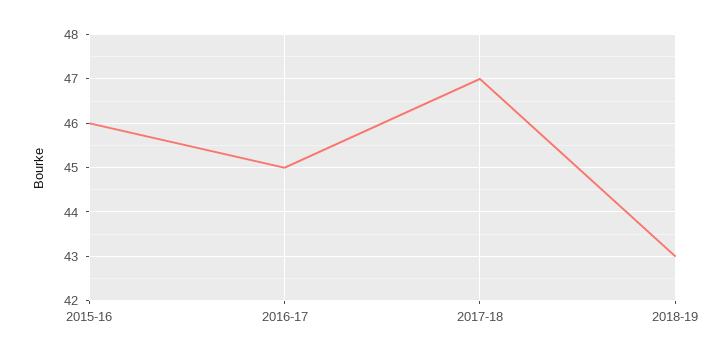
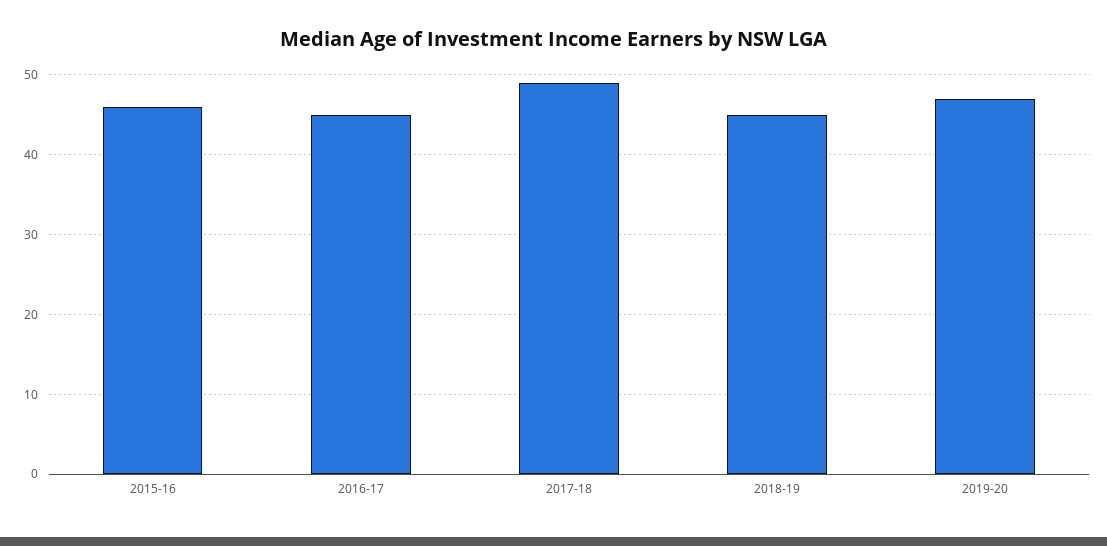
2017-18: 47 -> 49
2018-19: 43 -> 45
2019-20: none -> 47

